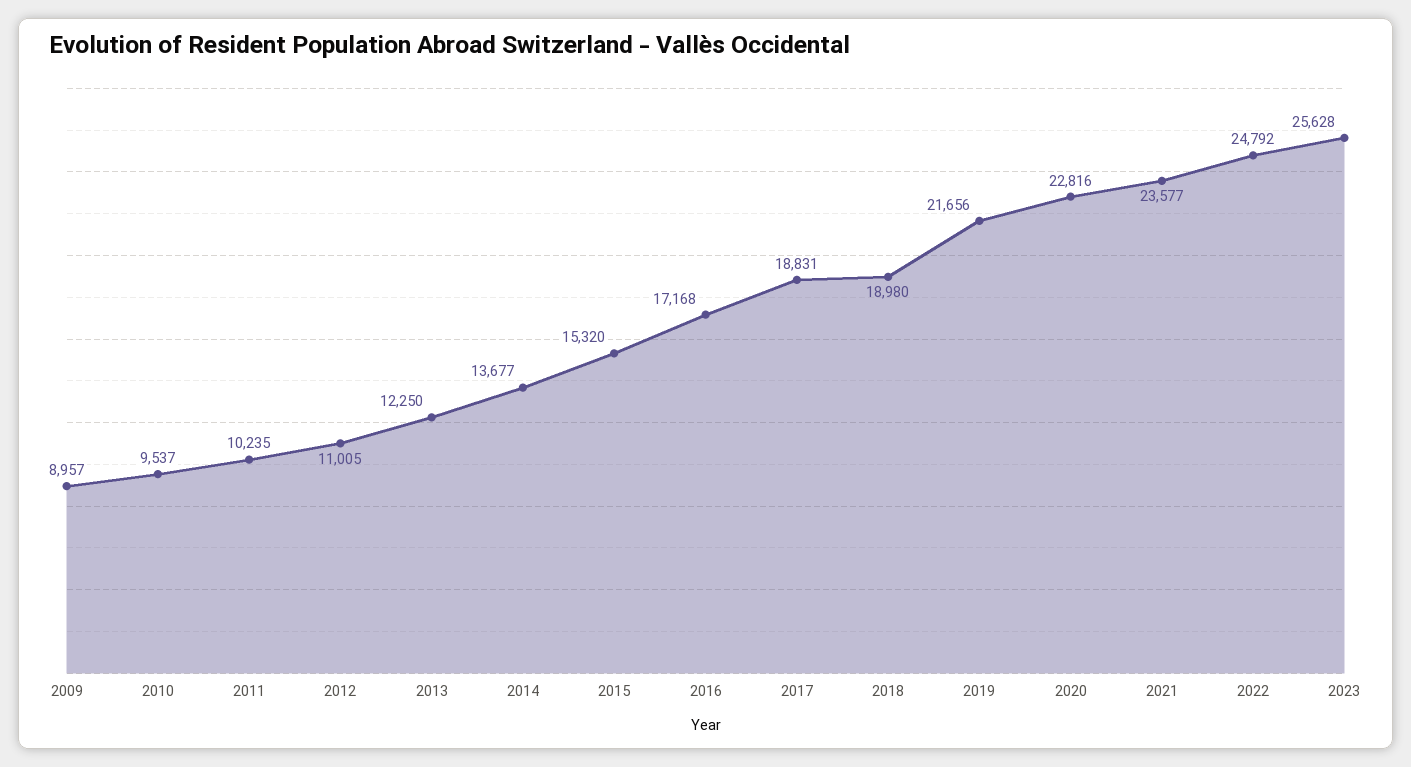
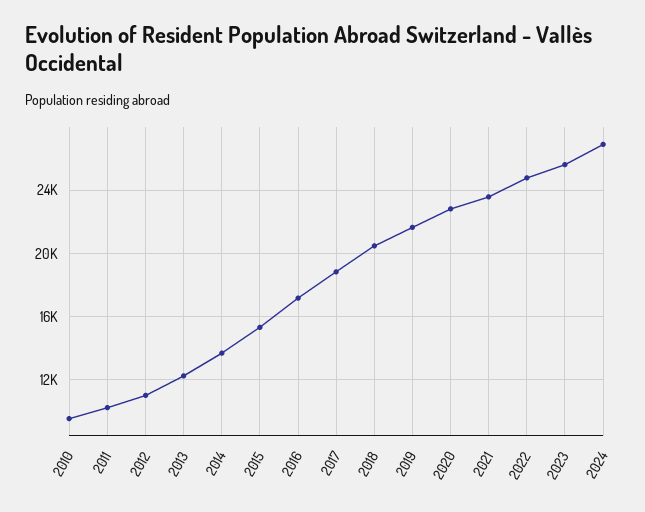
2009: 8957 -> none
2018: 18980 -> 20500
2024: none -> 27000

